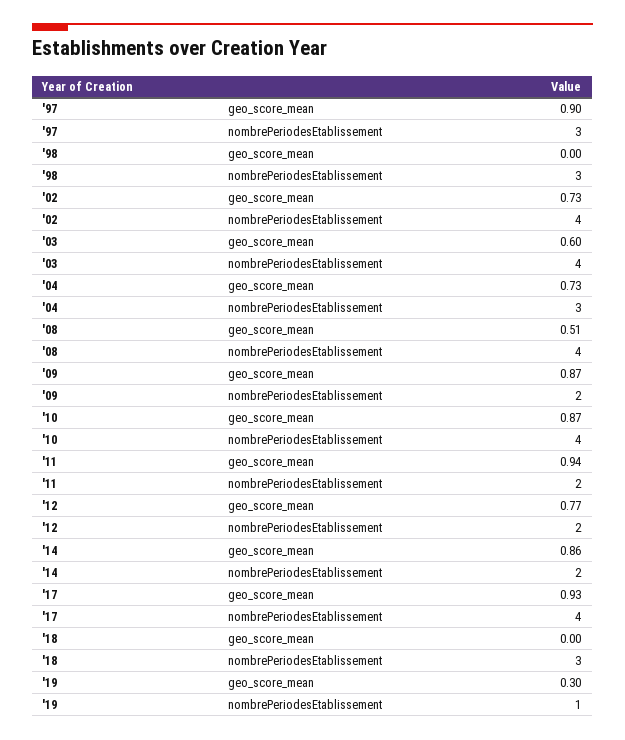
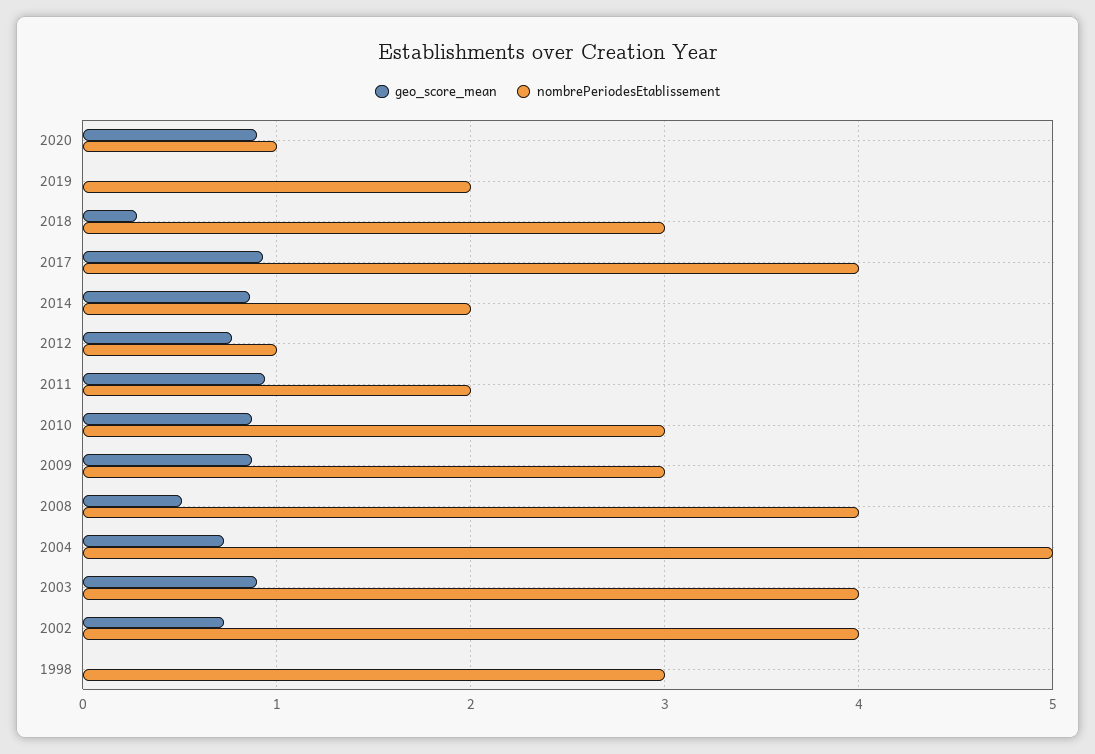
geo_score_mean, '97: 0.9 -> none
nombrePeriodesEtablissement, '97: 3 -> none
geo_score_mean, '03: 0.6 -> 0.9
nombrePeriodesEtablissement, '04: 3 -> 5
nombrePeriodesEtablissement, '09: 2 -> 3
nombrePeriodesEtablissement, '10: 4 -> 3
nombrePeriodesEtablissement, '12: 2 -> 1
geo_score_mean, '18: 0 -> 0.3
geo_score_mean, '19: 0.3 -> 0
nombrePeriodesEtablissement, '19: 1 -> 2
geo_score_mean, 2020: none -> 0.9
nombrePeriodesEtablissement, 2020: none -> 1

